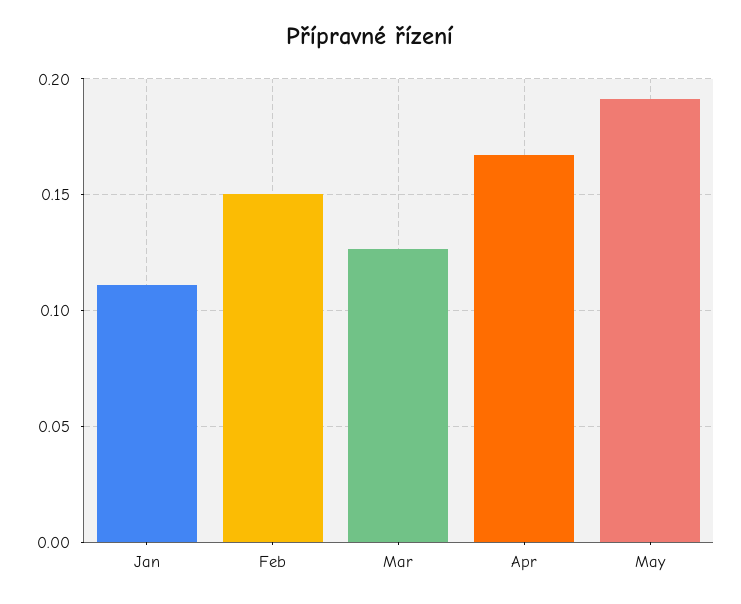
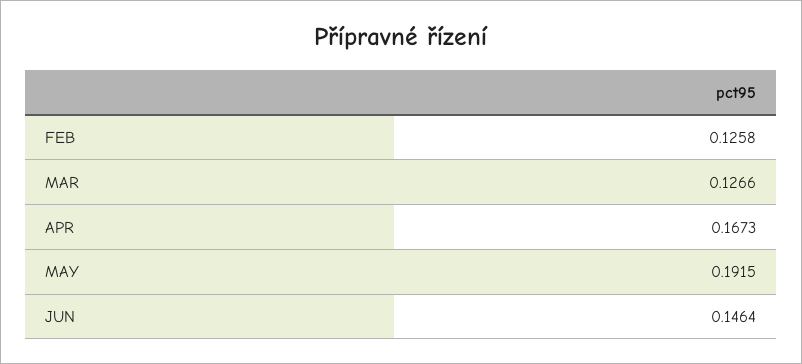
Jan: 0.11 -> none
Feb: 0.15 -> 0.1258
JUN: none -> 0.1464

